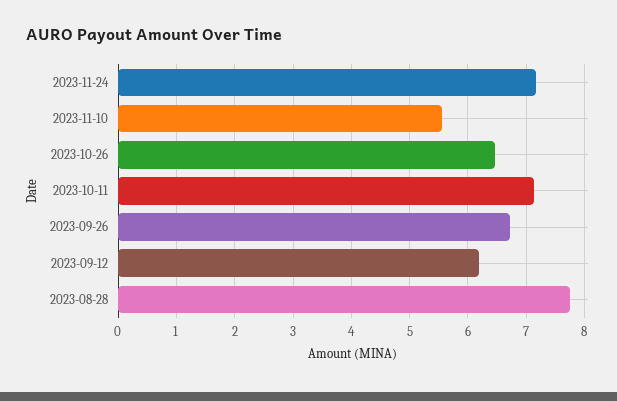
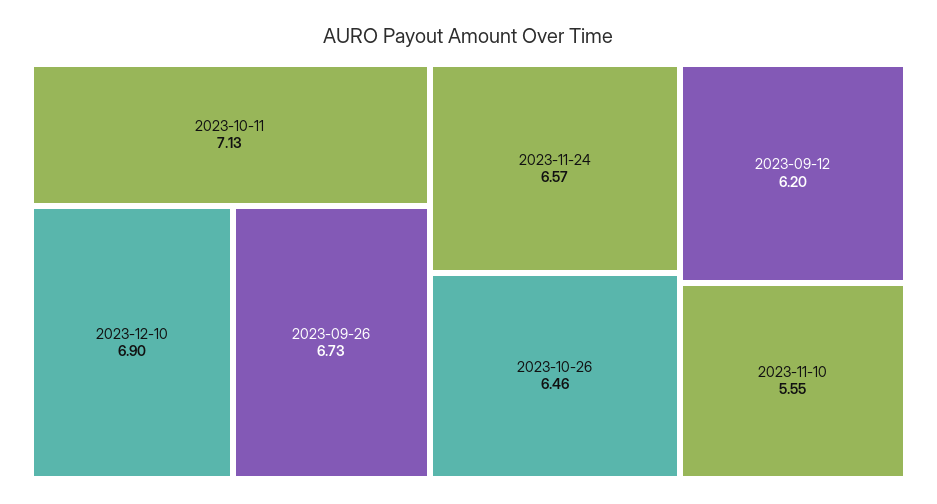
2023-11-24: 7.2 -> 6.57
2023-08-28: 7.8 -> none
2023-12-10: none -> 6.9

